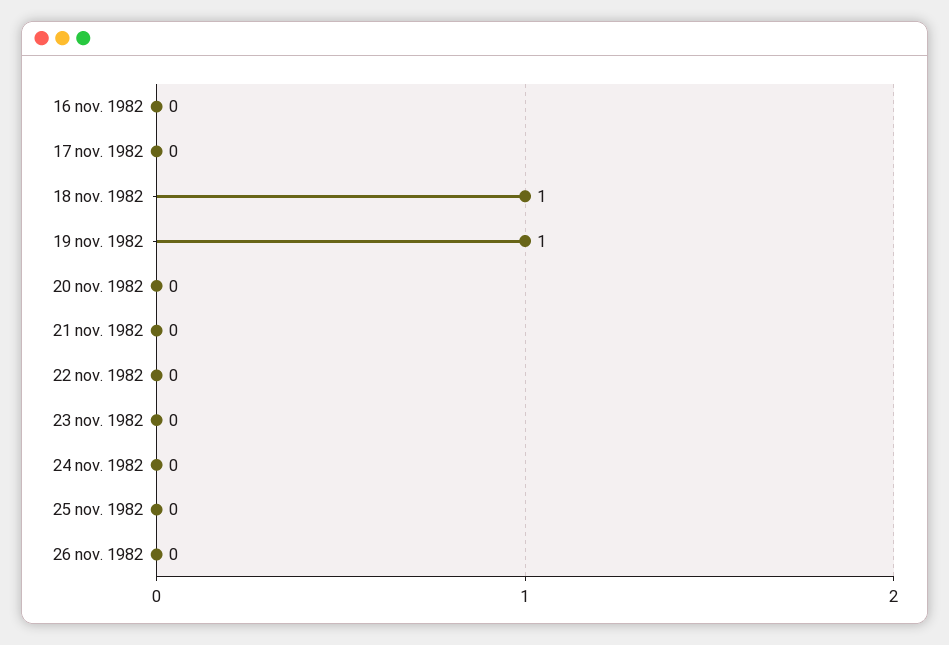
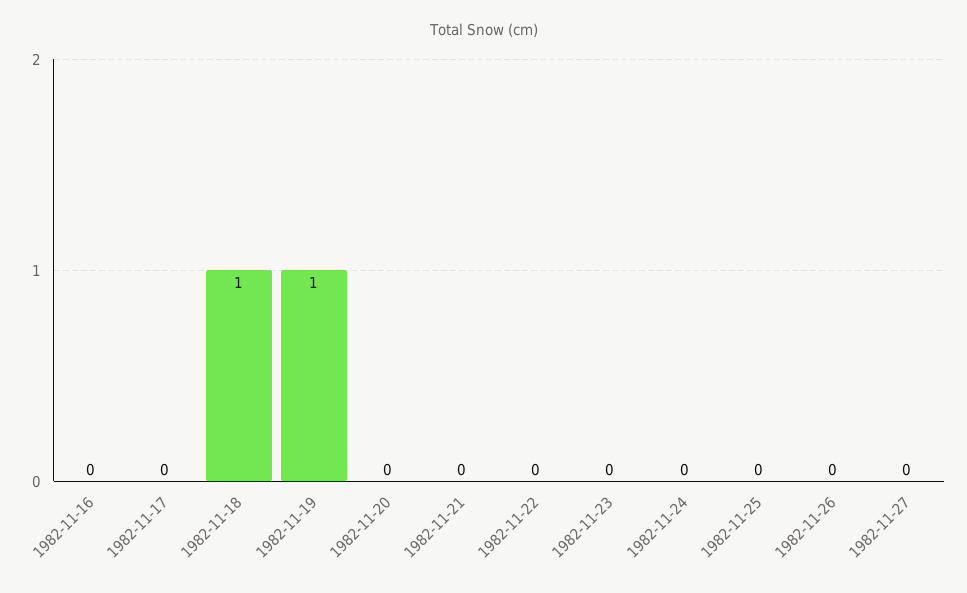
1982-11-27: none -> 0

